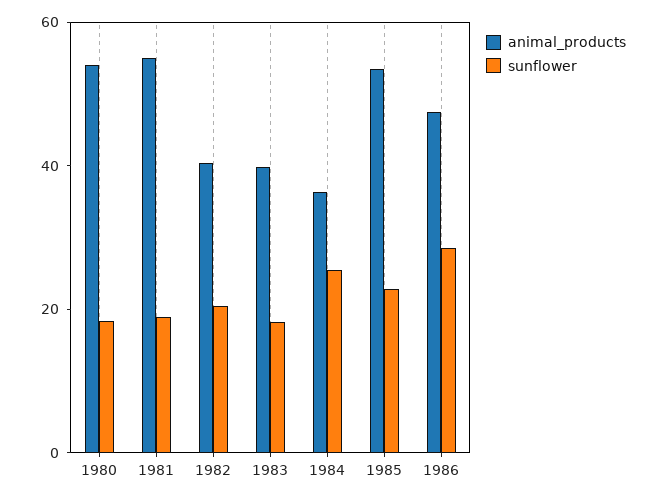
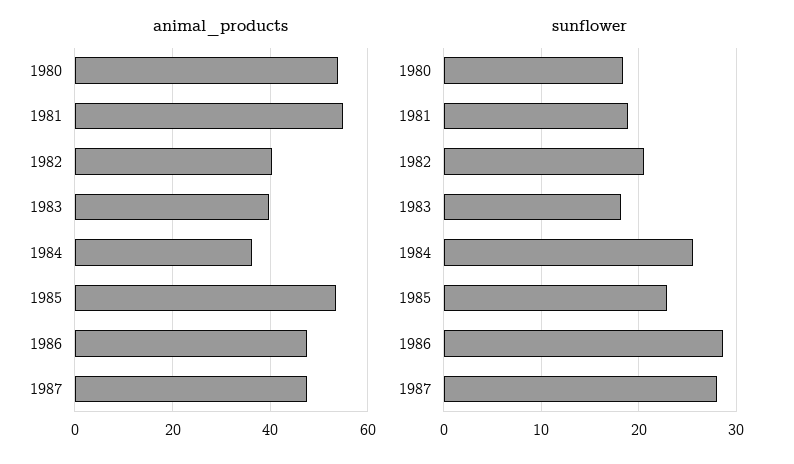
animal_products, 1987: none -> 48
sunflower, 1987: none -> 28

